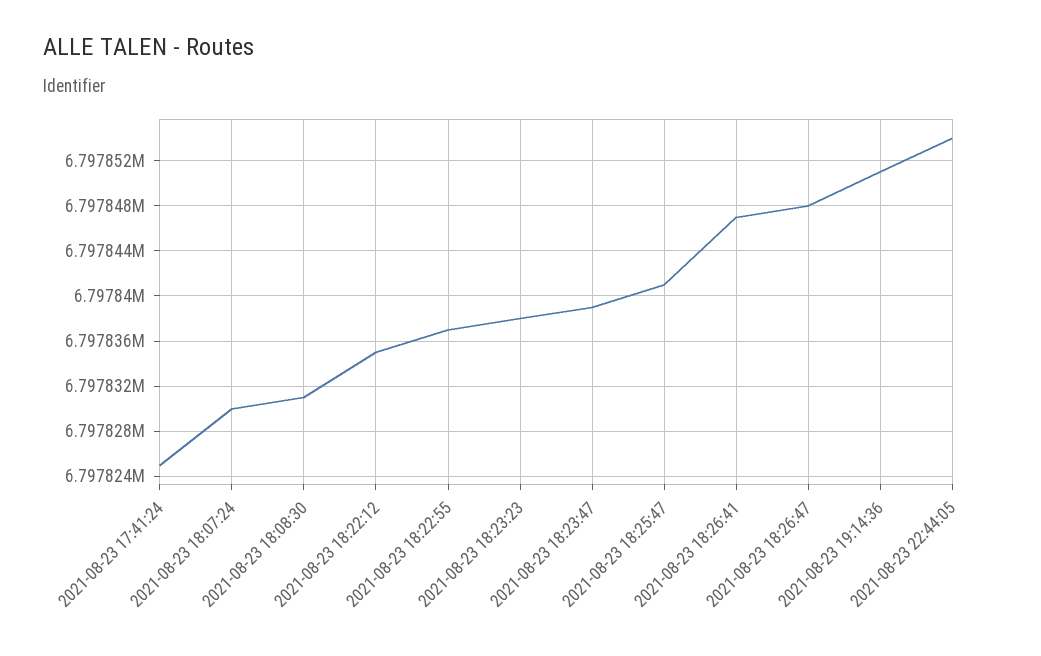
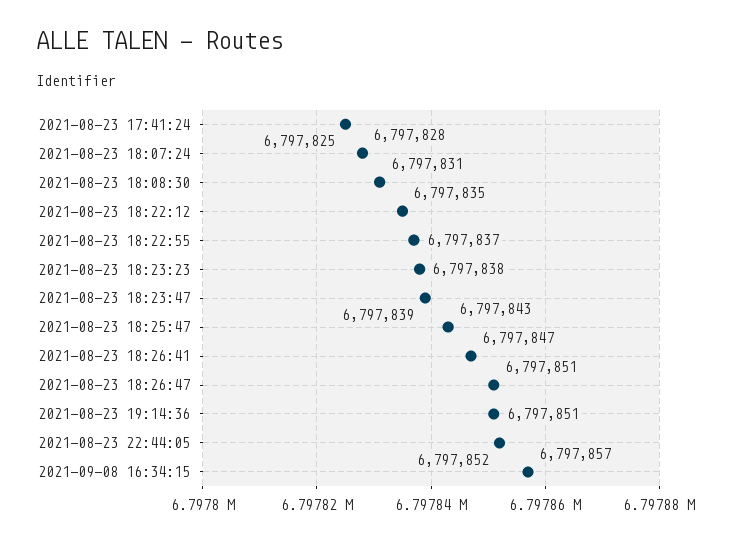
2021-08-23 18:07:24: 6797830 -> 6797828
2021-08-23 18:25:47: 6797841 -> 6797843
2021-08-23 18:26:47: 6797848 -> 6797851
2021-08-23 22:44:05: 6797854 -> 6797852
2021-09-08 16:34:15: none -> 6797857

